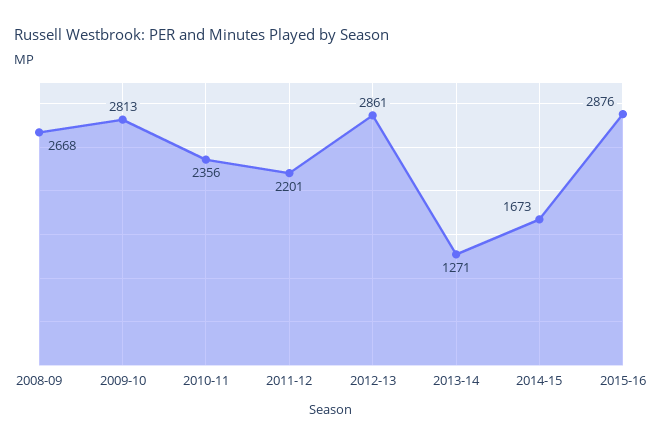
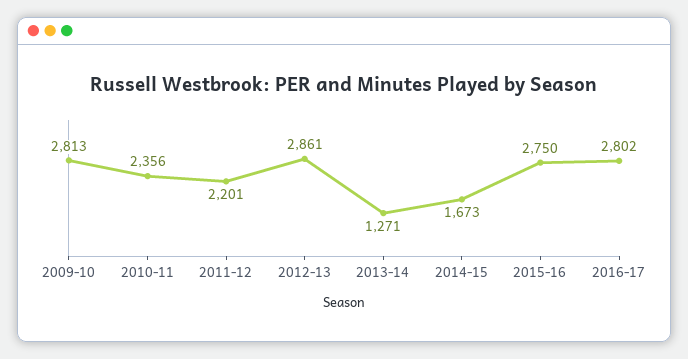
2008-09: 2668 -> none
2015-16: 2876 -> 2750
2016-17: none -> 2802

